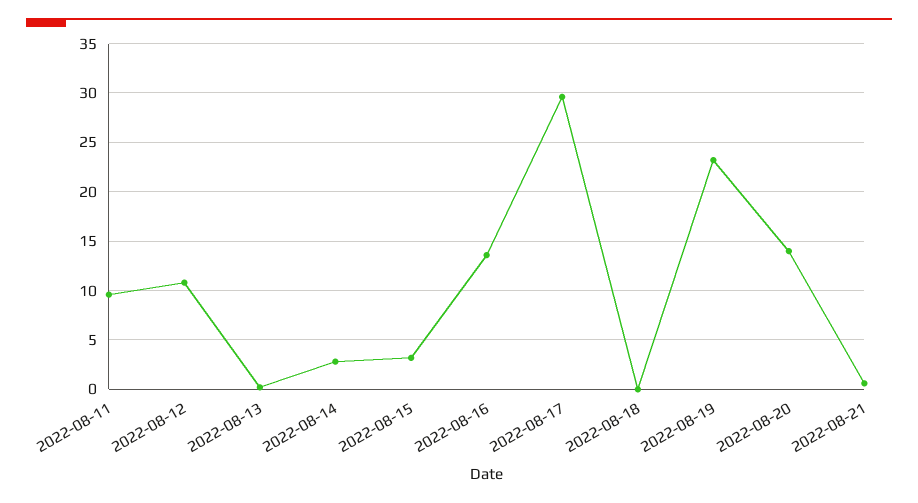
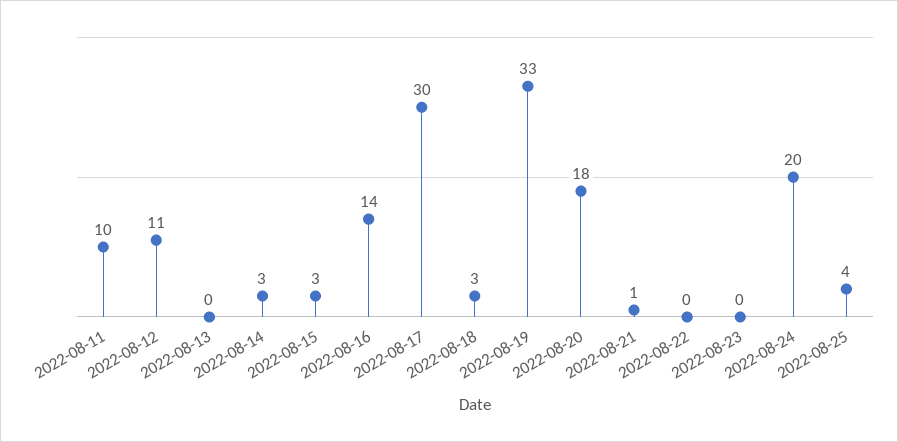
2022-08-18: 0 -> 3
2022-08-19: 23 -> 33
2022-08-20: 14 -> 18
2022-08-22: none -> 0
2022-08-23: none -> 0
2022-08-24: none -> 20
2022-08-25: none -> 4

